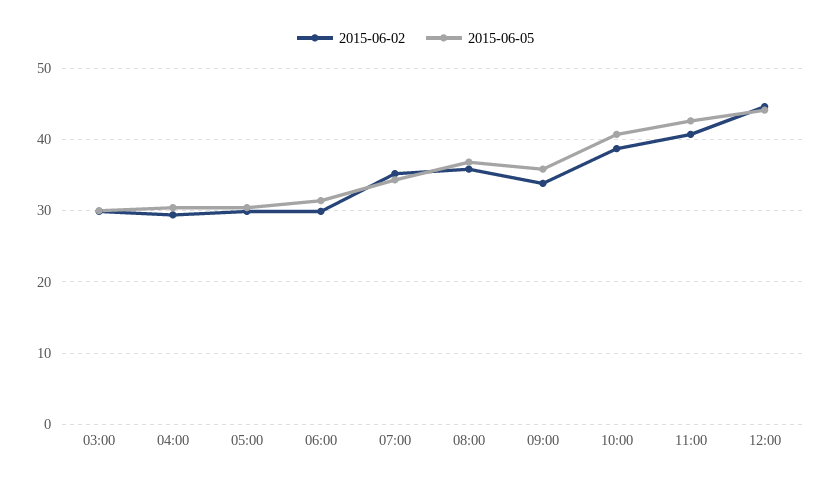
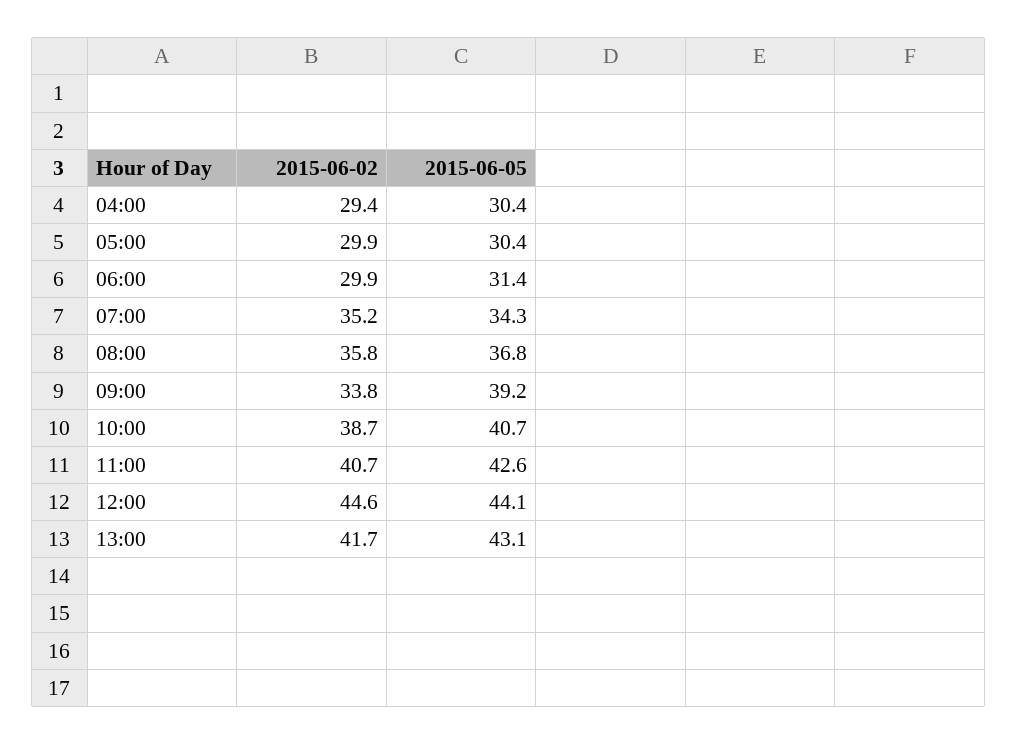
2015-06-02, 03:00: 30 -> none
2015-06-05, 03:00: 30 -> none
2015-06-05, 09:00: 36 -> 39.2
2015-06-02, 13:00: none -> 41.7
2015-06-05, 13:00: none -> 43.1

